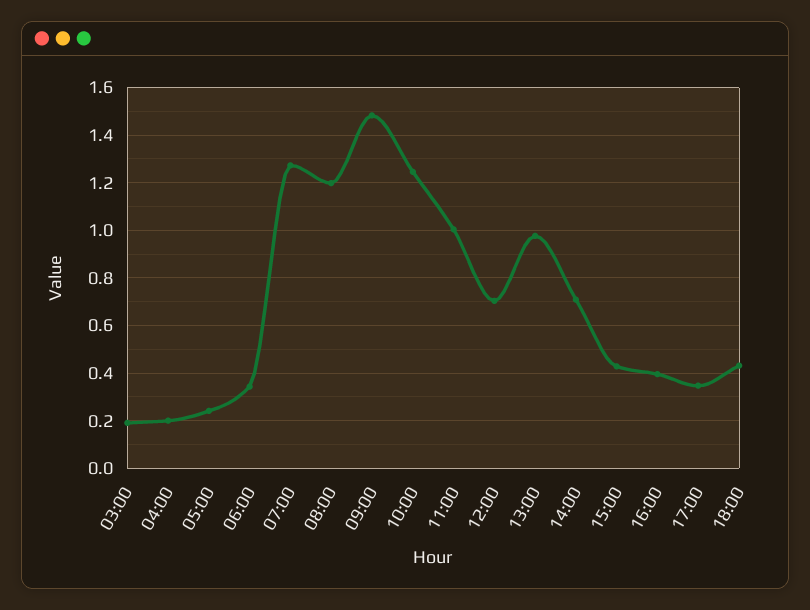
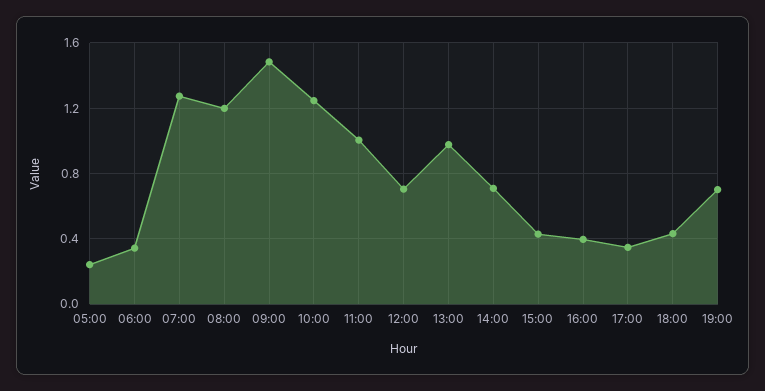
03:00: 0.2 -> none
04:00: 0.2 -> none
19:00: none -> 0.7

